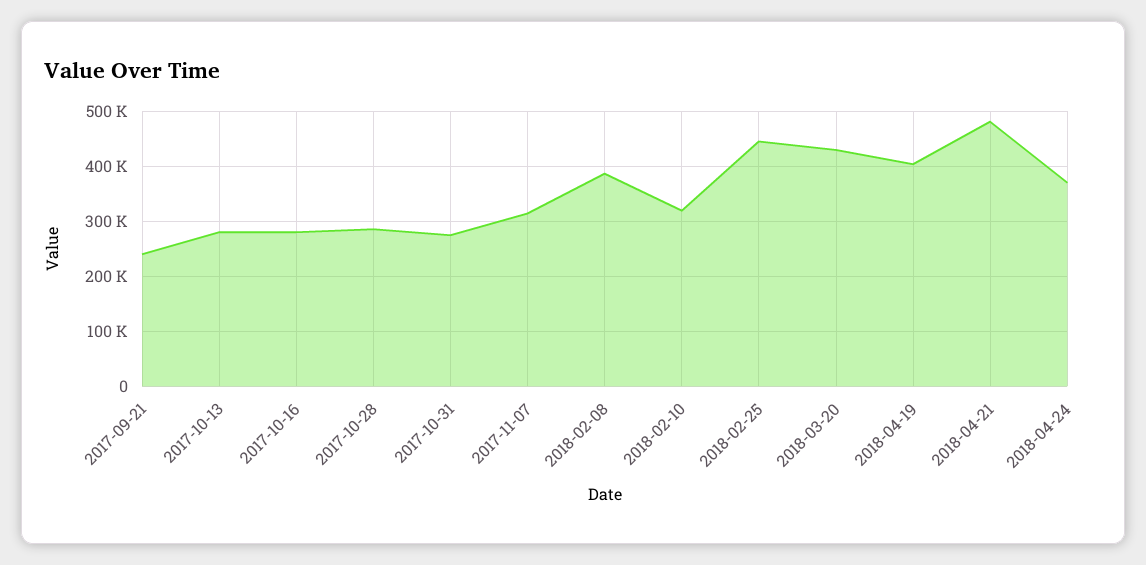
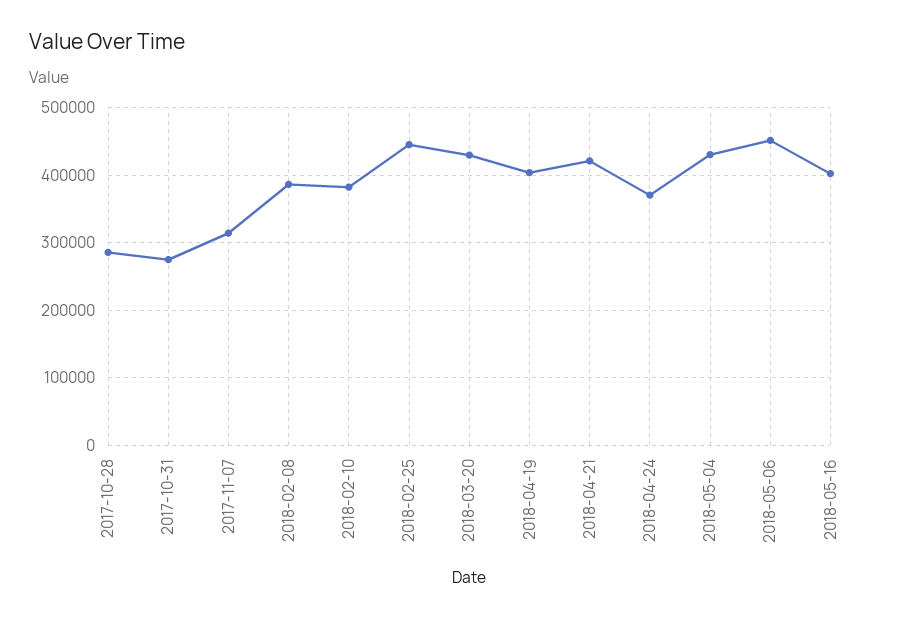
2017-09-21: 240000 -> none
2017-10-13: 280000 -> none
2017-10-16: 280000 -> none
2018-02-10: 320000 -> 380000
2018-04-21: 480000 -> 420000
2018-05-04: none -> 430000
2018-05-06: none -> 450000
2018-05-16: none -> 400000

